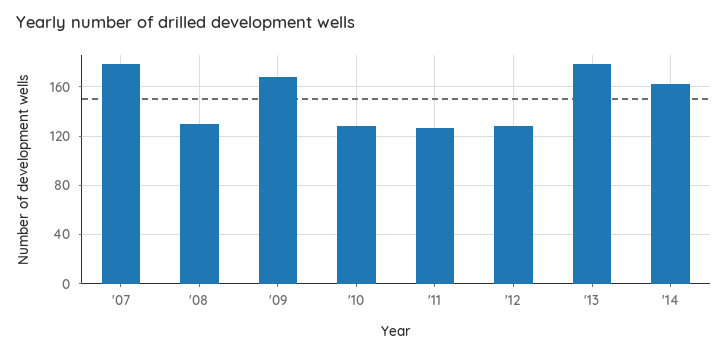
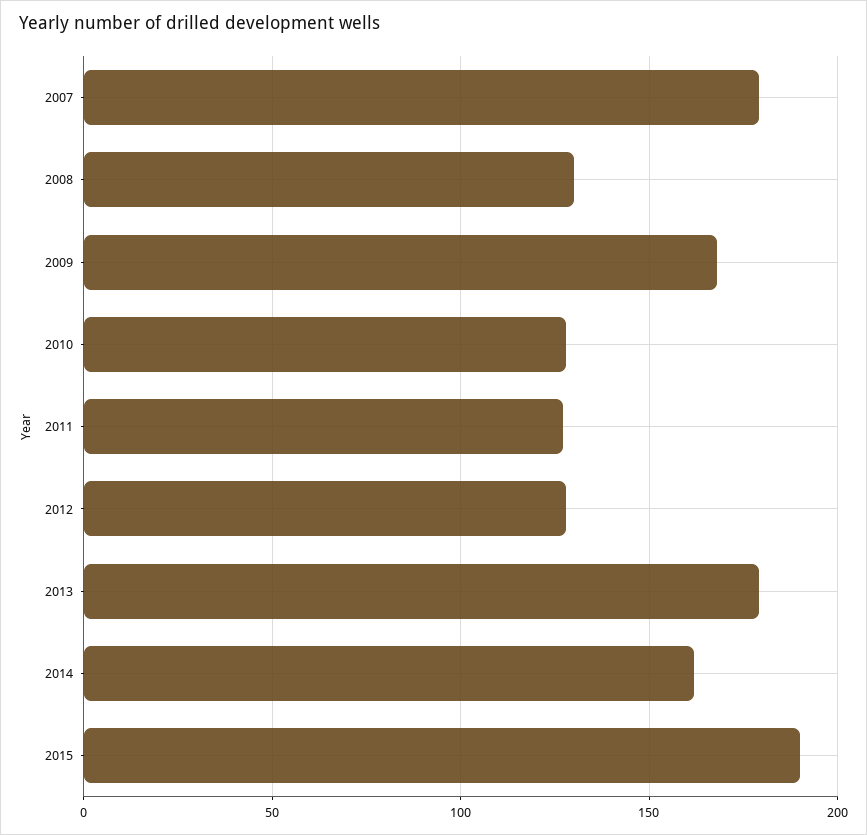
2015: none -> 190

